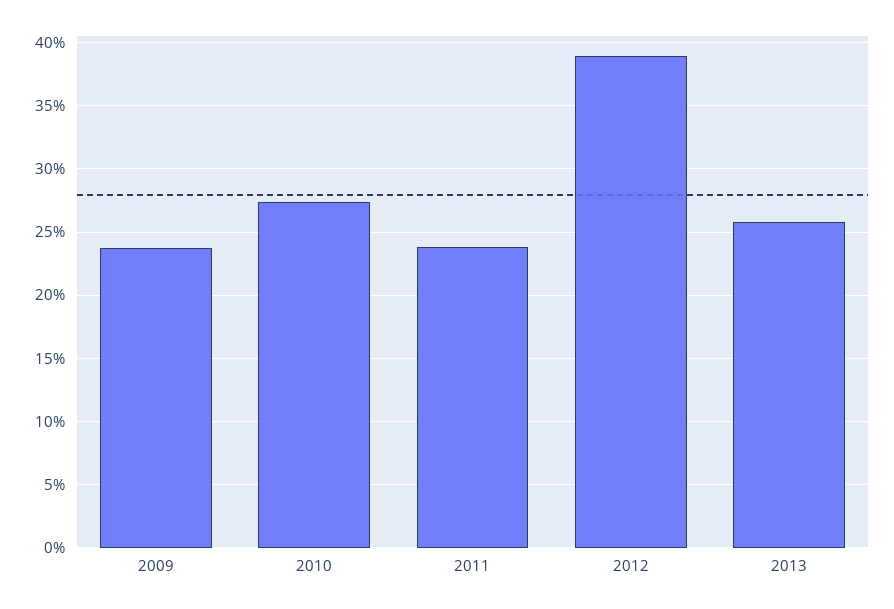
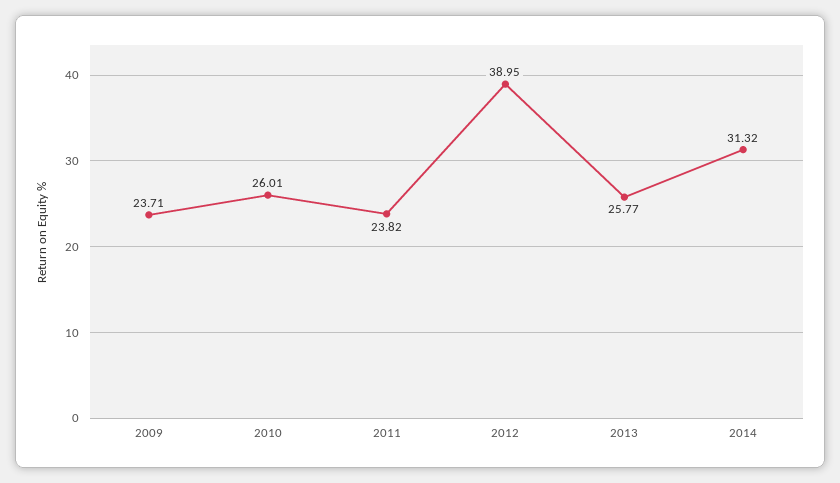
2010: 27.5 -> 26.01
2014: none -> 31.32

